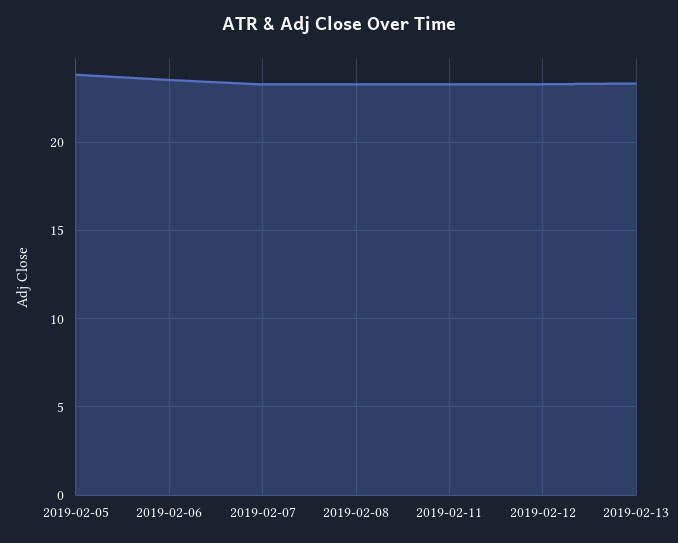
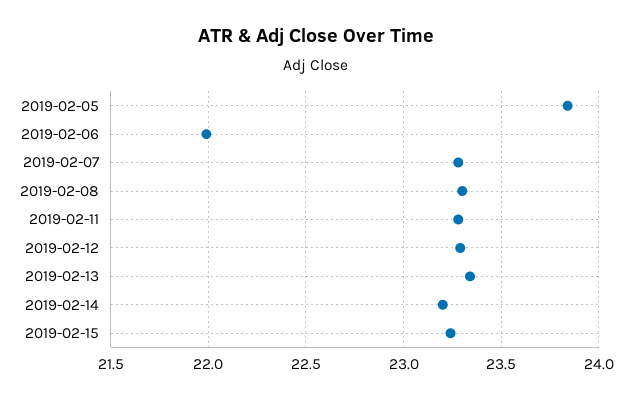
2019-02-06: 23.5 -> 22
2019-02-14: none -> 23.2
2019-02-15: none -> 23.25

